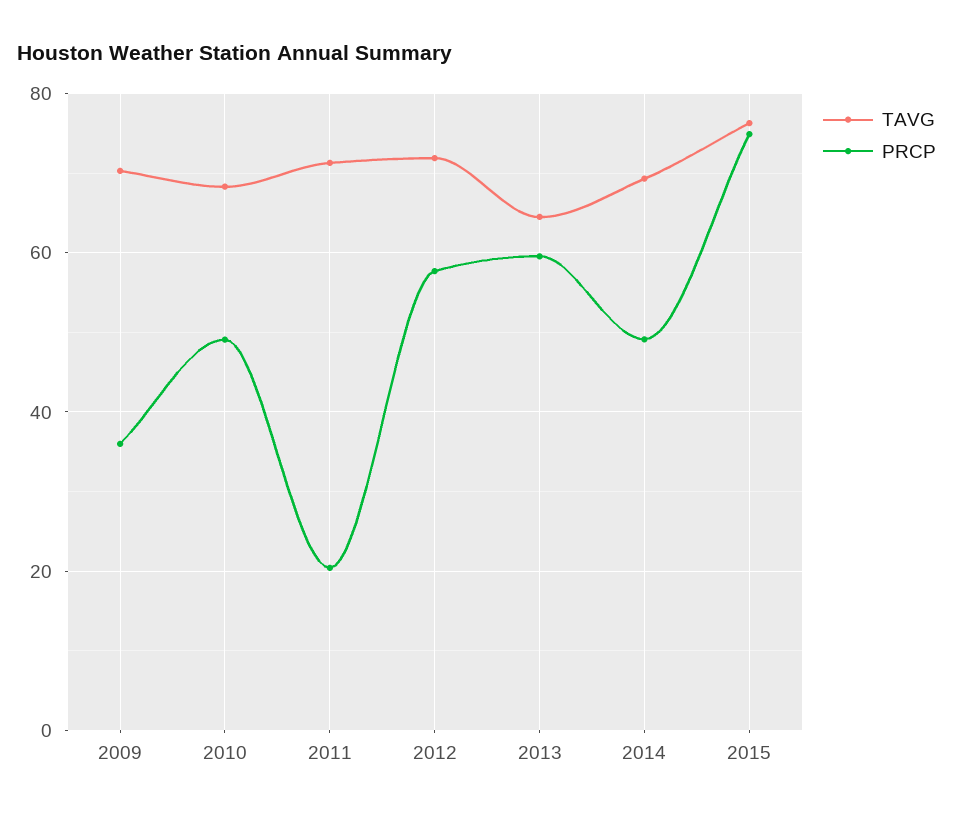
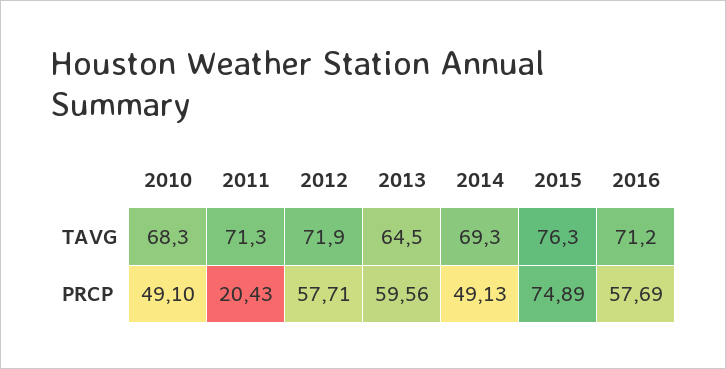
TAVG, 2009: 70 -> none
PRCP, 2009: 36 -> none
TAVG, 2016: none -> 71.2
PRCP, 2016: none -> 57.69

